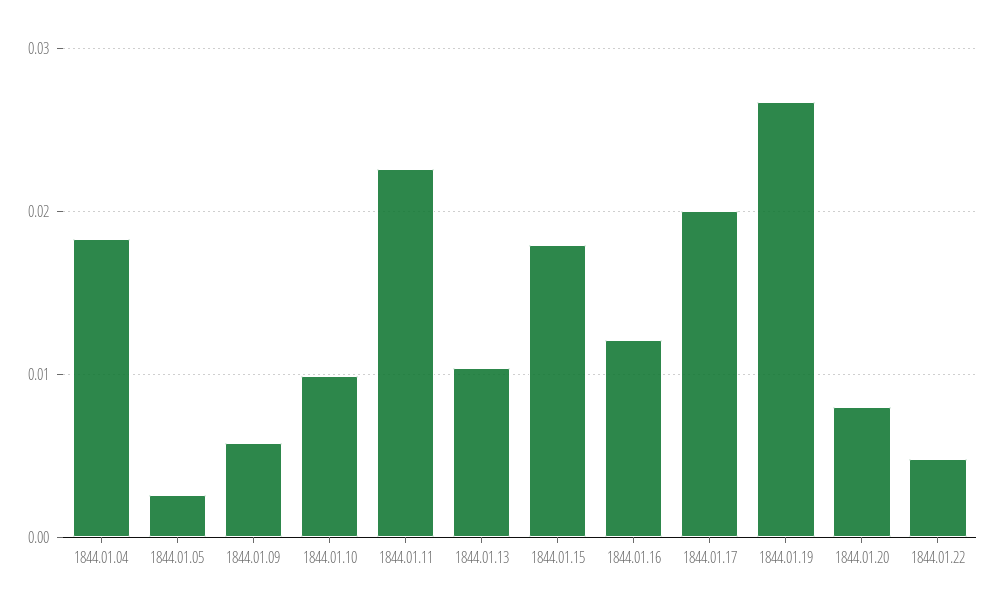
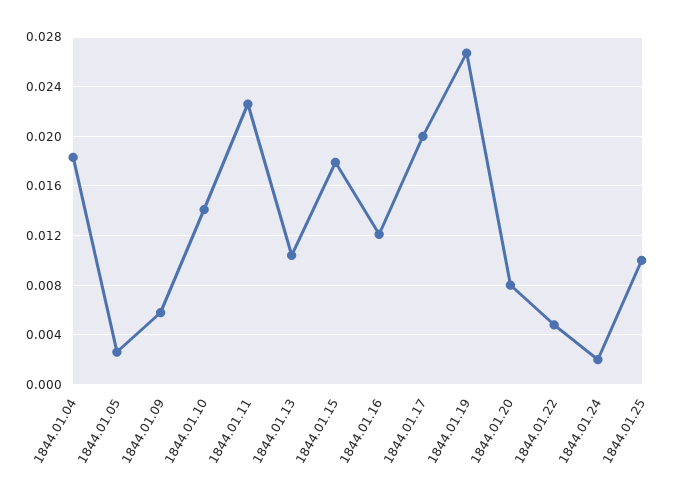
1844.01.10: 0.01 -> 0.014
1844.01.24: none -> 0.002
1844.01.25: none -> 0.01

